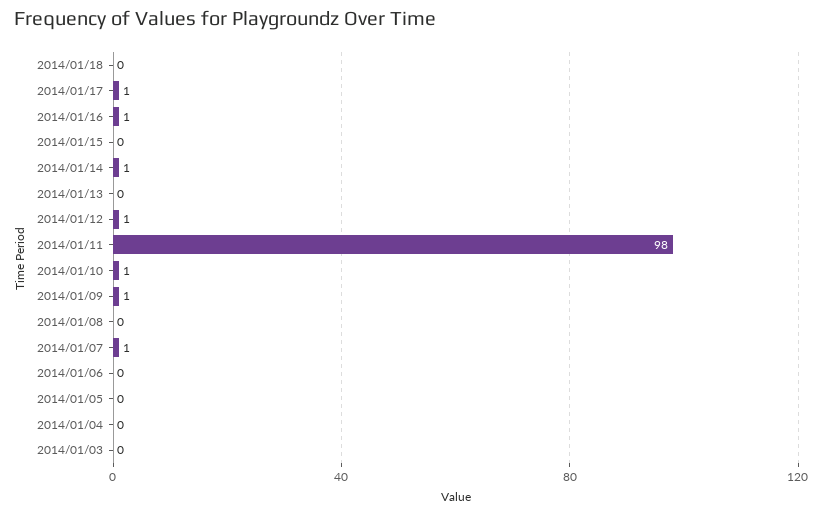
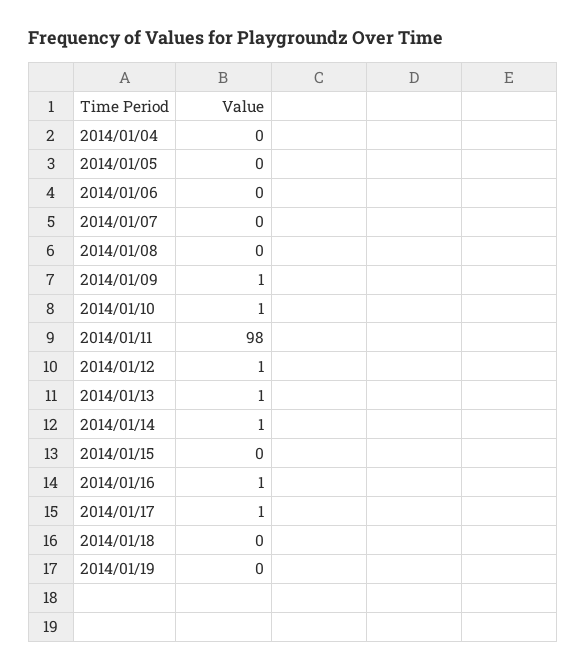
2014/01/13: 0 -> 1
2014/01/07: 1 -> 0
2014/01/03: 0 -> none
2014/01/19: none -> 0

